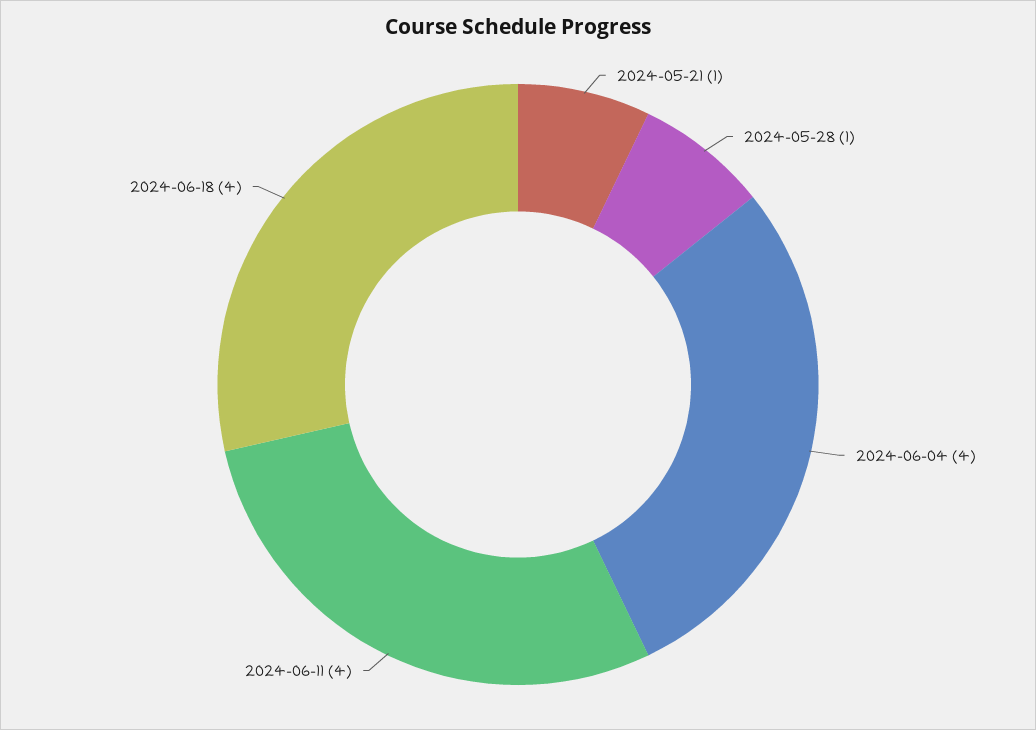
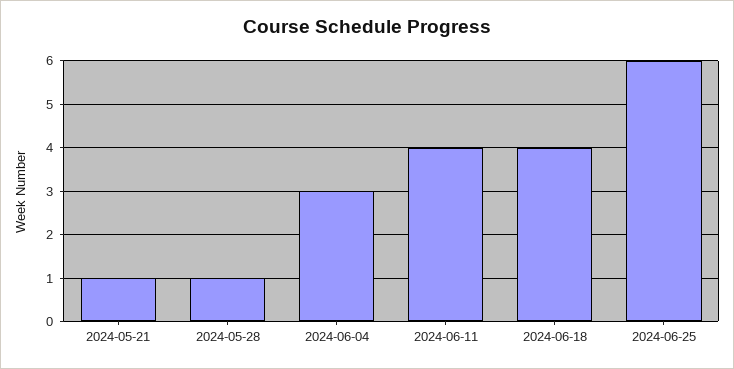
2024-06-04: 4 -> 3
2024-06-25: none -> 6

